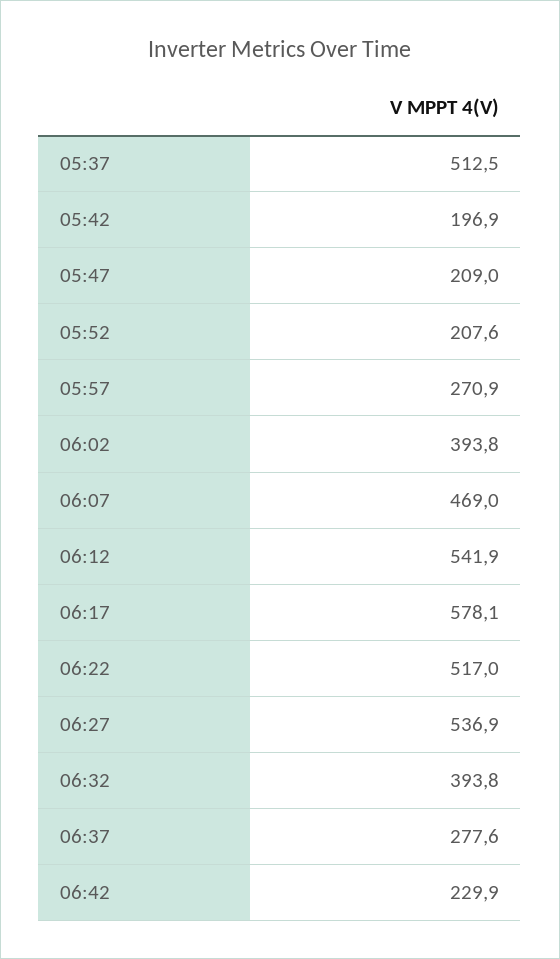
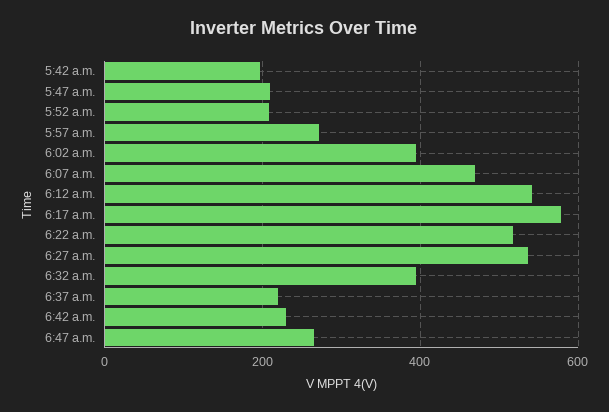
05:37: 512.5 -> none
06:37: 277.6 -> 220
6:47 a.m.: none -> 260

